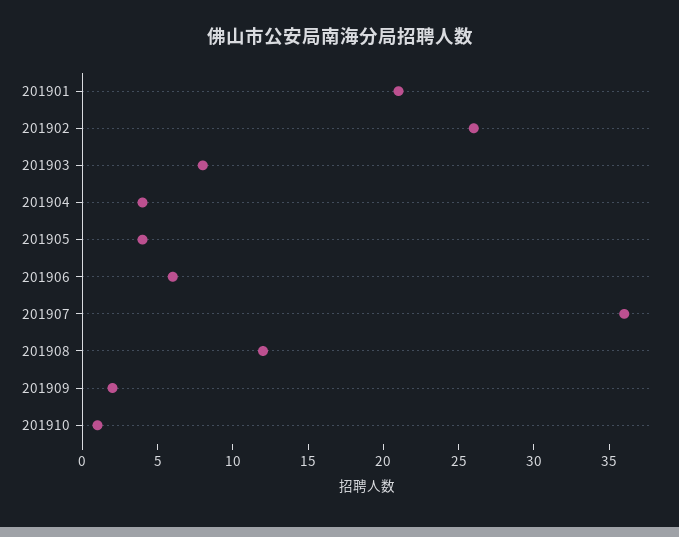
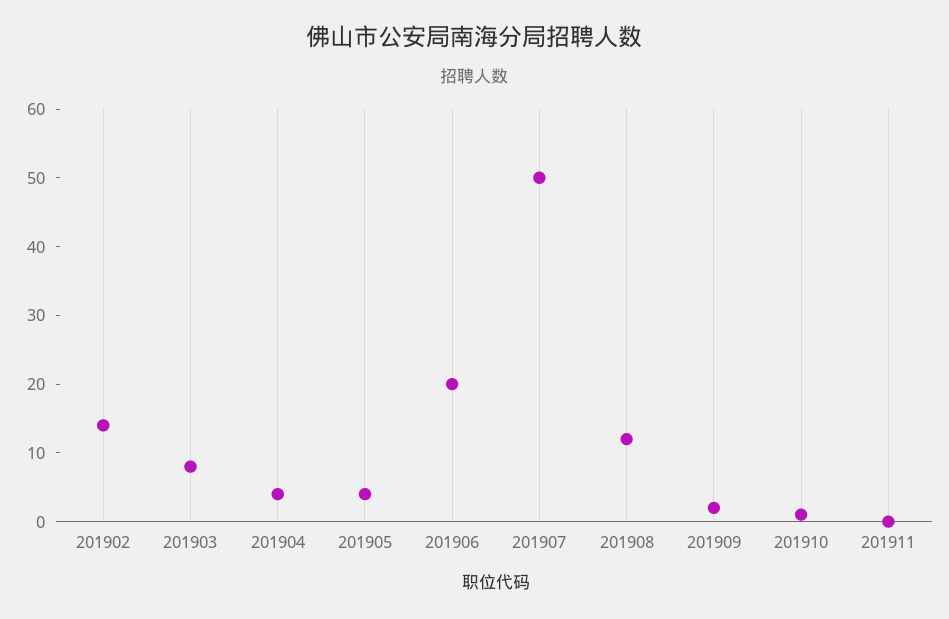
201901: 21 -> none
201902: 26 -> 15
201906: 6 -> 20
201907: 36 -> 50
201911: none -> 0

